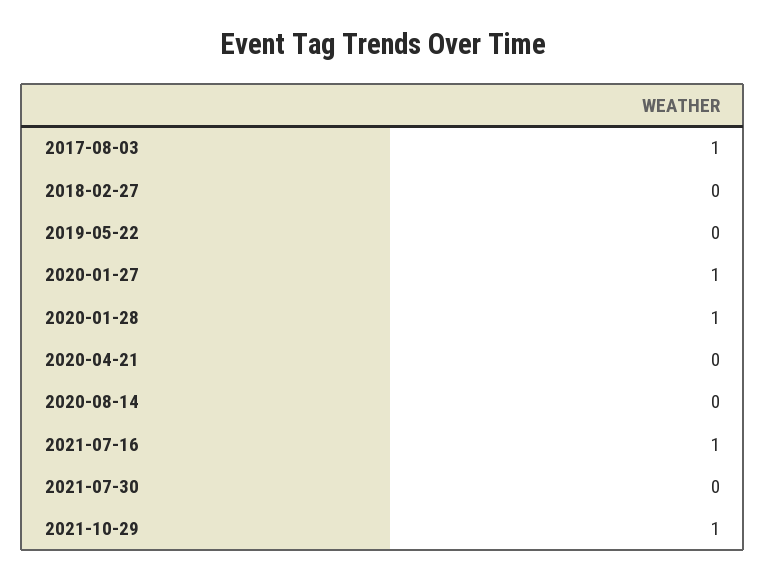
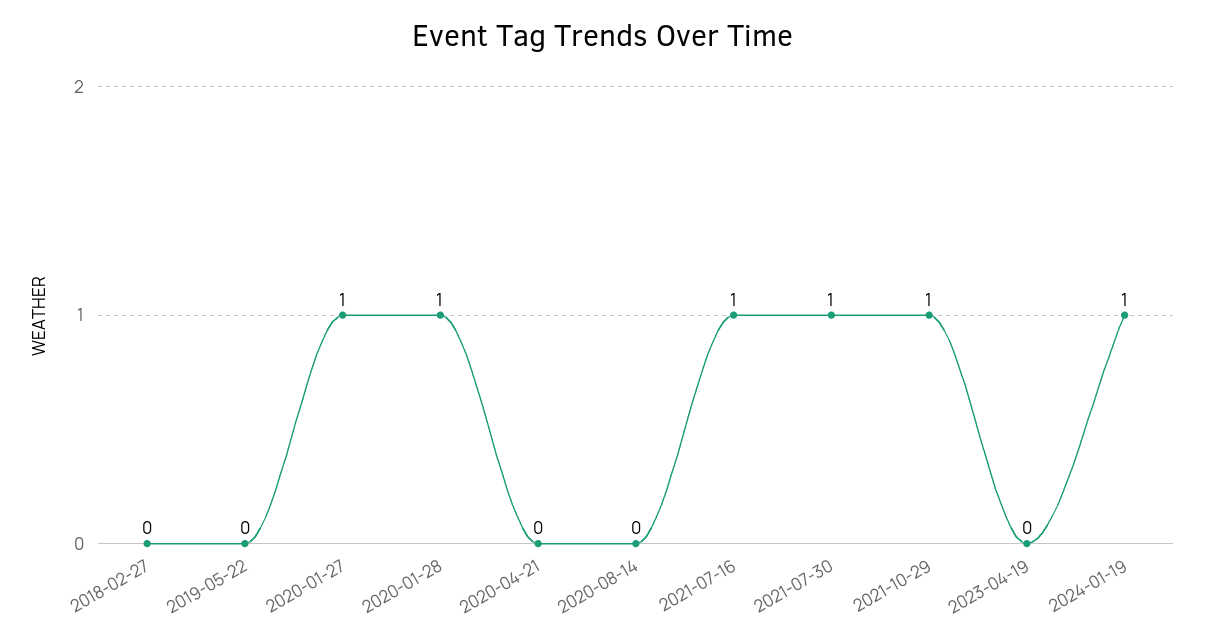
2017-08-03: 1 -> none
2021-07-30: 0 -> 1
2023-04-19: none -> 0
2024-01-19: none -> 1

